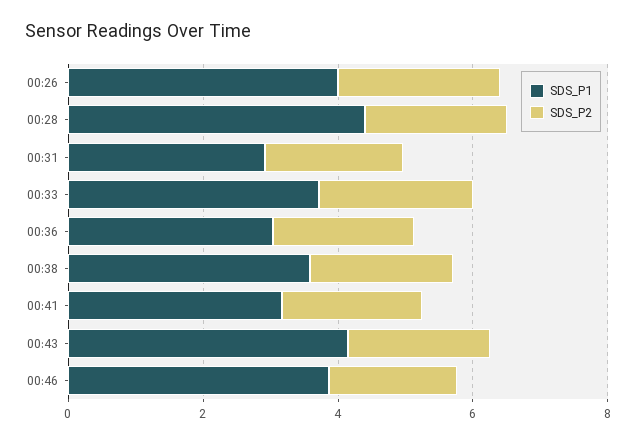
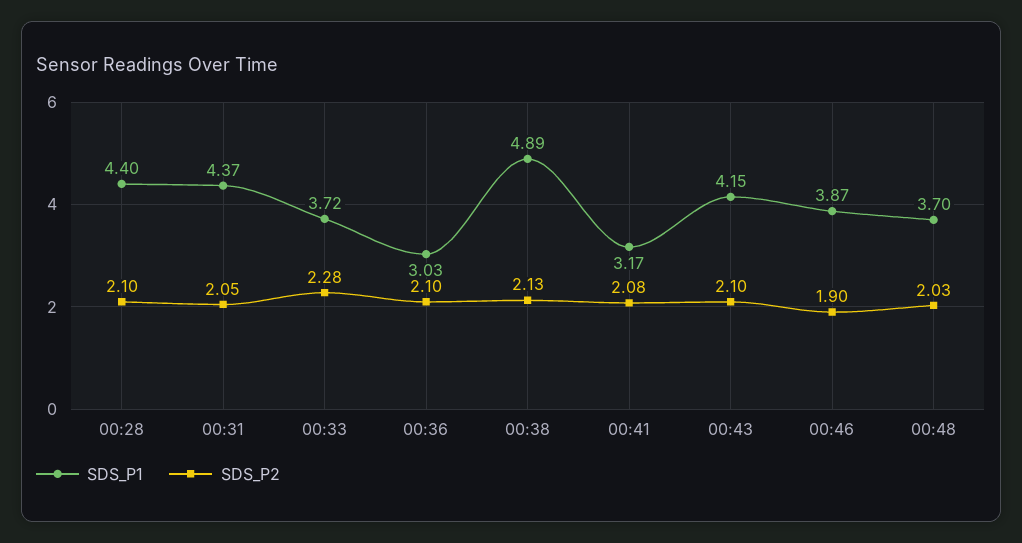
SDS_P1, 00:26: 4 -> none
SDS_P2, 00:26: 2.5 -> none
SDS_P1, 00:31: 3 -> 4.37
SDS_P1, 00:38: 3.5 -> 4.89
SDS_P1, 00:48: none -> 3.7
SDS_P2, 00:48: none -> 2.03

